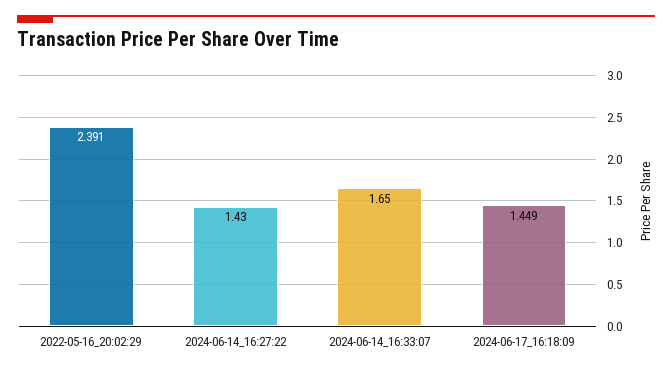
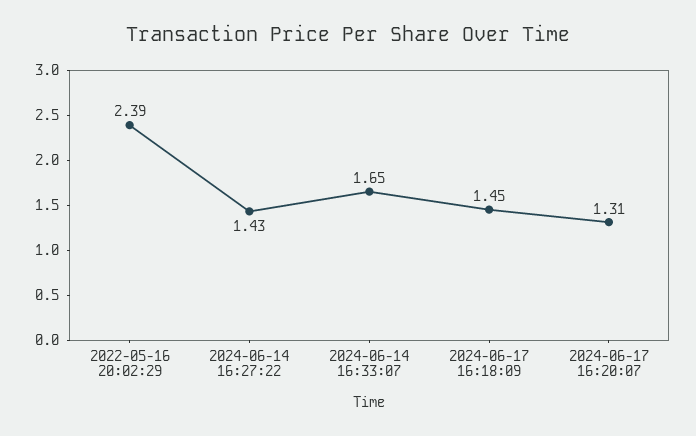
2024-06-17 16:20:07: none -> 1.31

